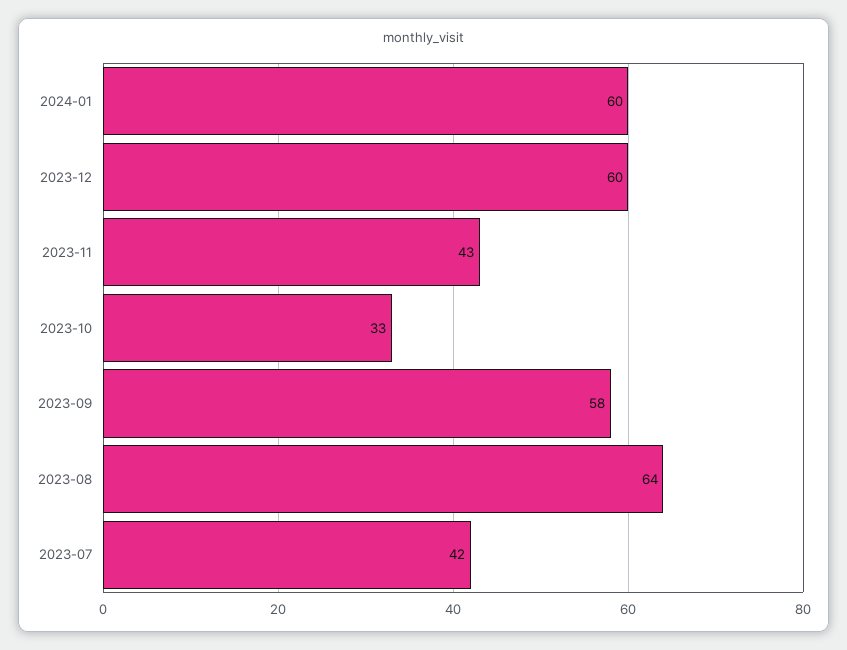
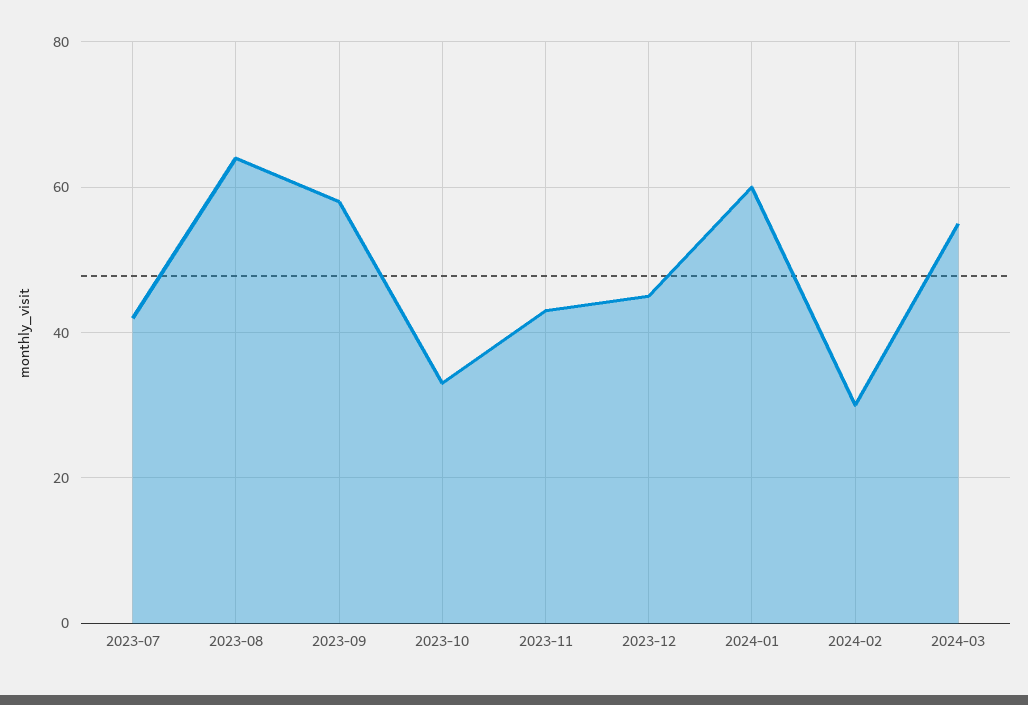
2023-12: 60 -> 45
2024-02: none -> 30
2024-03: none -> 55

